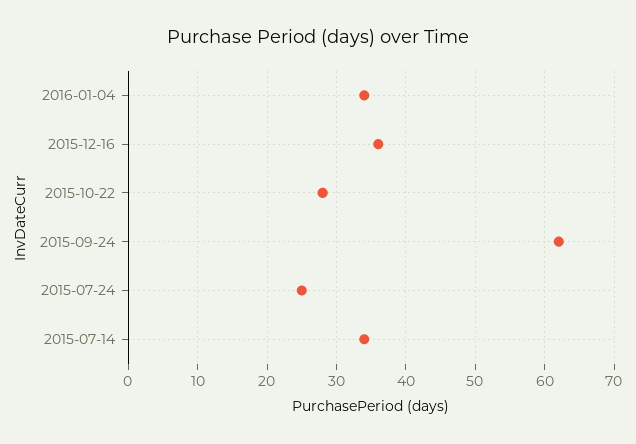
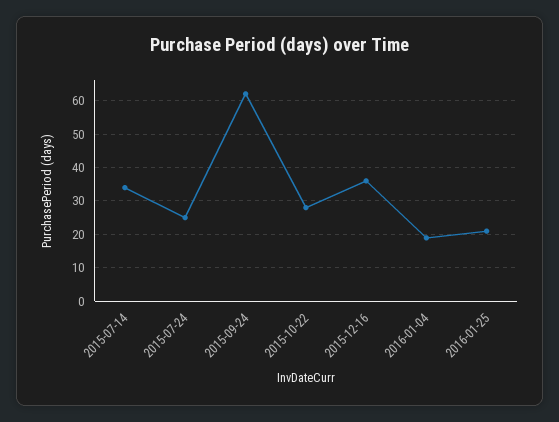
2016-01-04: 34 -> 20
2016-01-25: none -> 20

